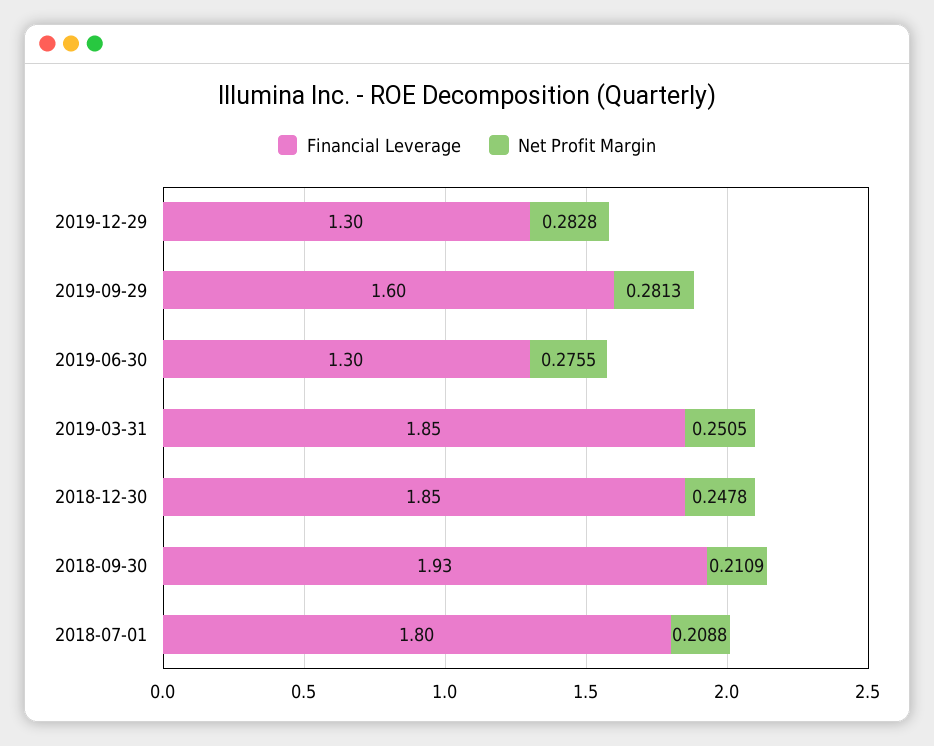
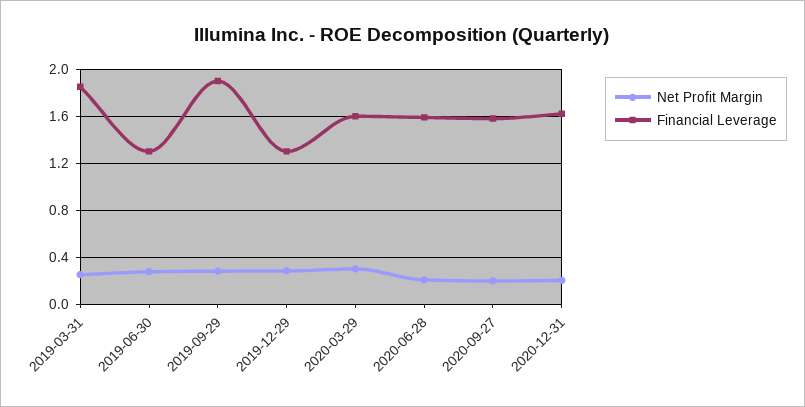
Financial Leverage, 2019-09-29: 1.6 -> 1.9
Financial Leverage, 2018-12-30: 1.85 -> none
Net Profit Margin, 2018-12-30: 0.2478 -> none
Financial Leverage, 2018-09-30: 1.93 -> none
Net Profit Margin, 2018-09-30: 0.2109 -> none
Financial Leverage, 2018-07-01: 1.8 -> none
Net Profit Margin, 2018-07-01: 0.2088 -> none
Net Profit Margin, 2020-03-29: none -> 0.3
Financial Leverage, 2020-03-29: none -> 1.6
Net Profit Margin, 2020-06-28: none -> 0.2
Financial Leverage, 2020-06-28: none -> 1.6
Net Profit Margin, 2020-09-27: none -> 0.2
Financial Leverage, 2020-09-27: none -> 1.6
Net Profit Margin, 2020-12-31: none -> 0.2
Financial Leverage, 2020-12-31: none -> 1.6

